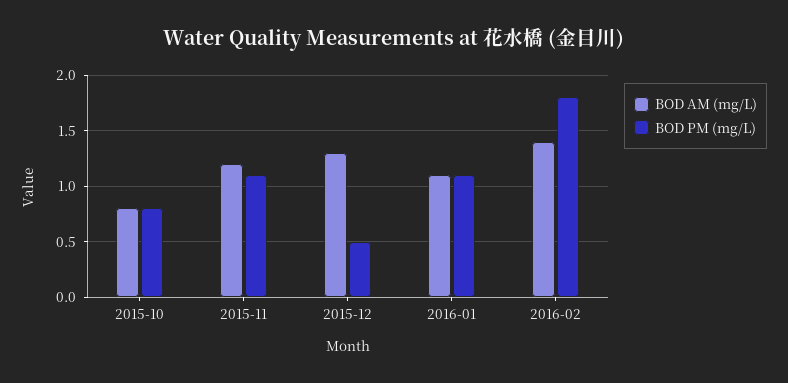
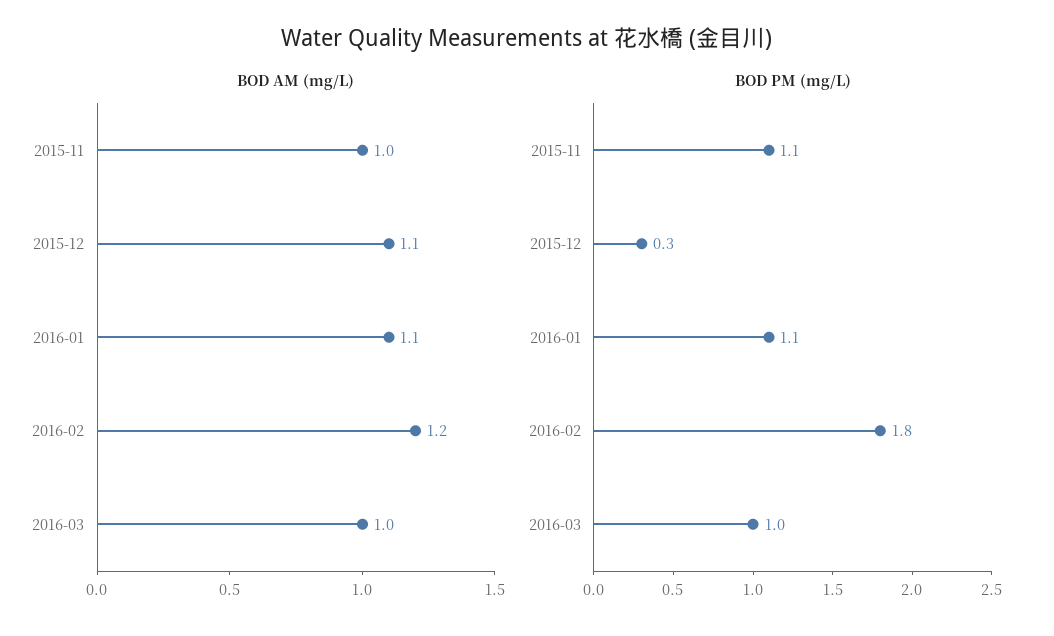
BOD AM (mg/L), 2015-10: 0.8 -> none
BOD PM (mg/L), 2015-10: 0.8 -> none
BOD AM (mg/L), 2015-11: 1.2 -> 1
BOD AM (mg/L), 2015-12: 1.3 -> 1.1
BOD PM (mg/L), 2015-12: 0.5 -> 0.3
BOD AM (mg/L), 2016-02: 1.4 -> 1.2
BOD AM (mg/L), 2016-03: none -> 1
BOD PM (mg/L), 2016-03: none -> 1

